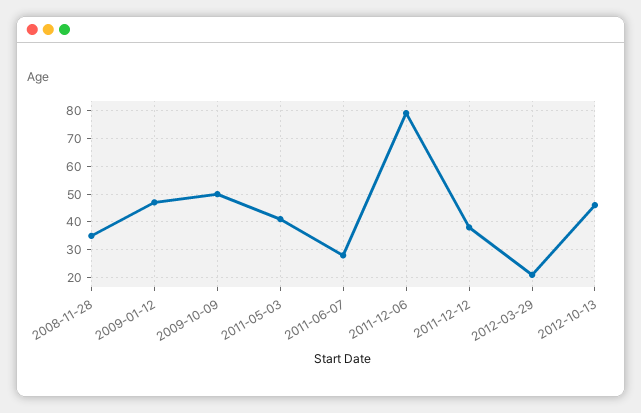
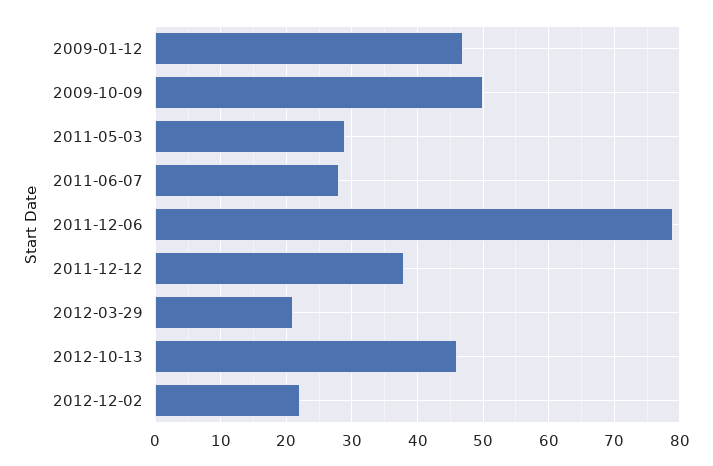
2008-11-28: 35 -> none
2011-05-03: 40 -> 29
2012-12-02: none -> 22

